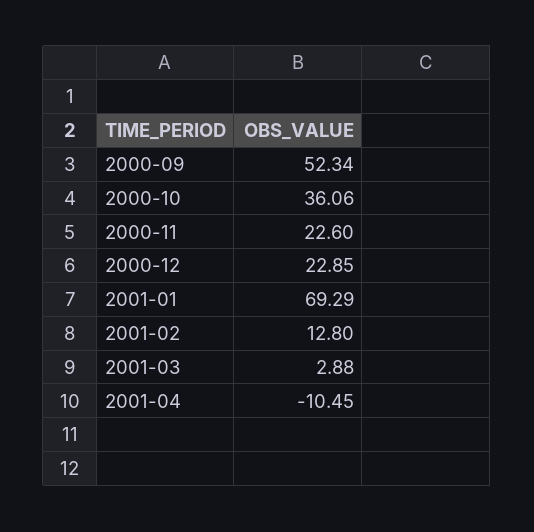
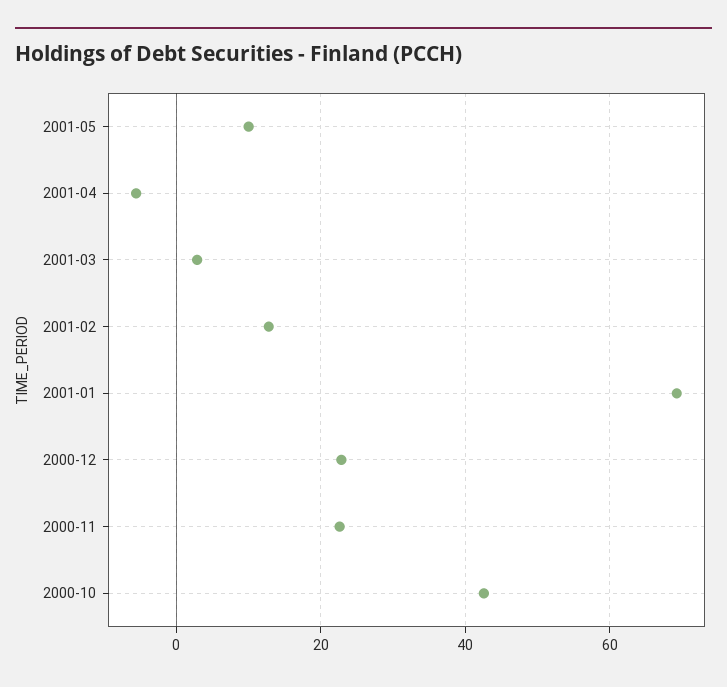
2000-09: 52.34 -> none
2000-10: 36.06 -> 42
2001-04: -10.45 -> -6
2001-05: none -> 10

